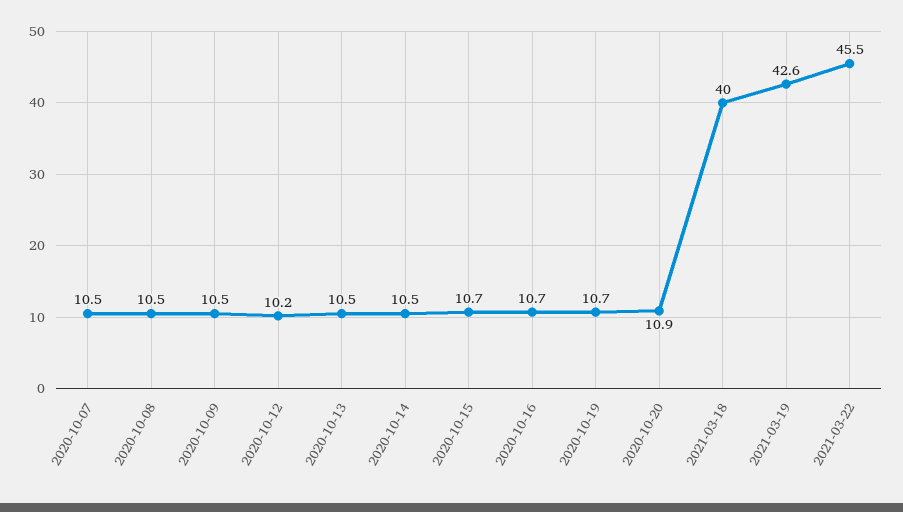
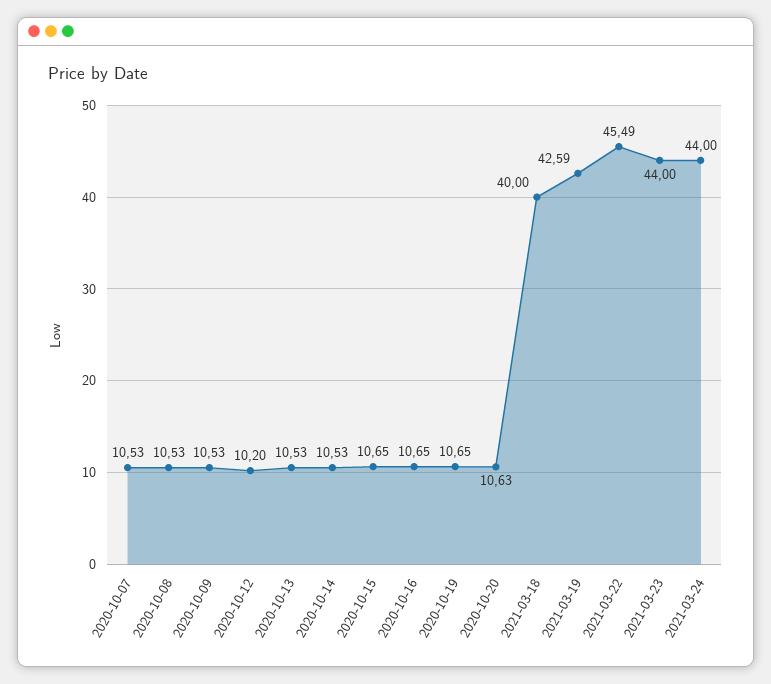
2020-10-20: 10.9 -> 10.63
2021-03-23: none -> 44
2021-03-24: none -> 44

